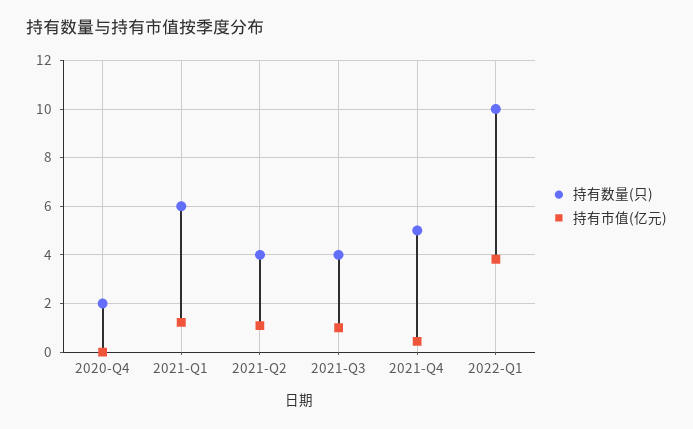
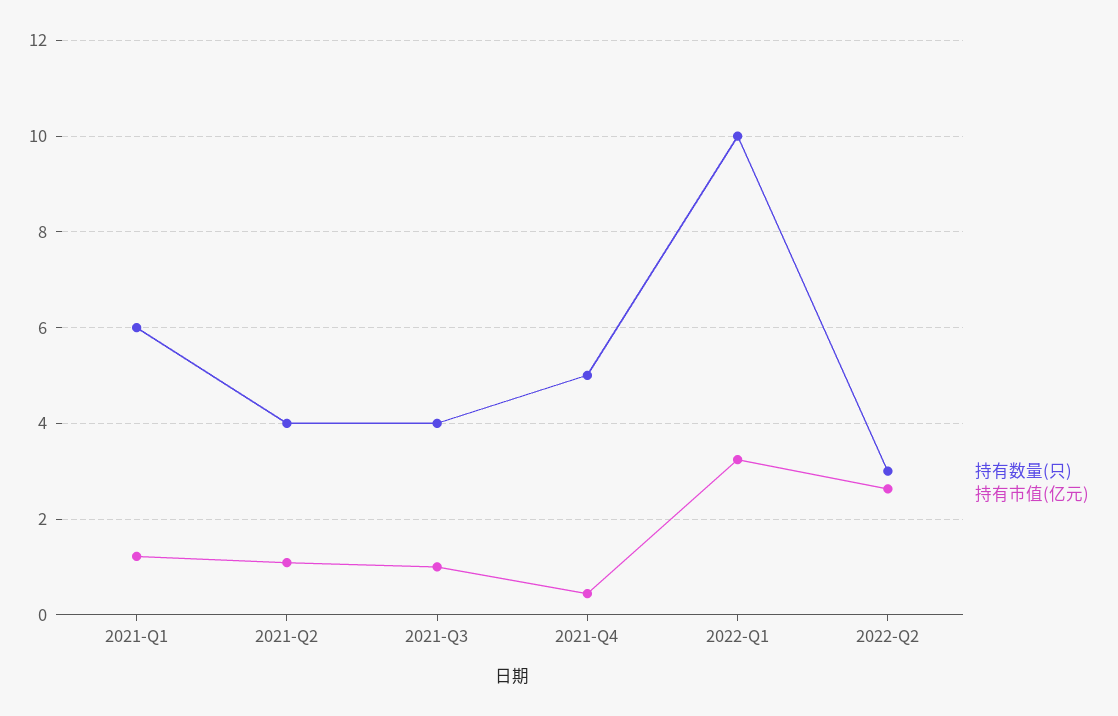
持有数量(只), 2020-Q4: 2 -> none
持有市值(亿元), 2020-Q4: 0 -> none
持有市值(亿元), 2022-Q1: 3.75 -> 3.2
持有数量(只), 2022-Q2: none -> 3
持有市值(亿元), 2022-Q2: none -> 2.6

